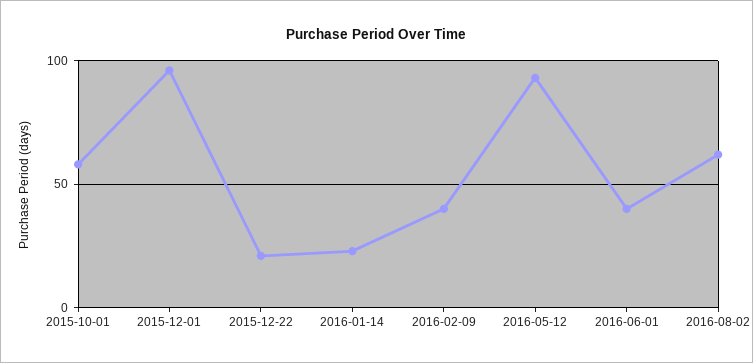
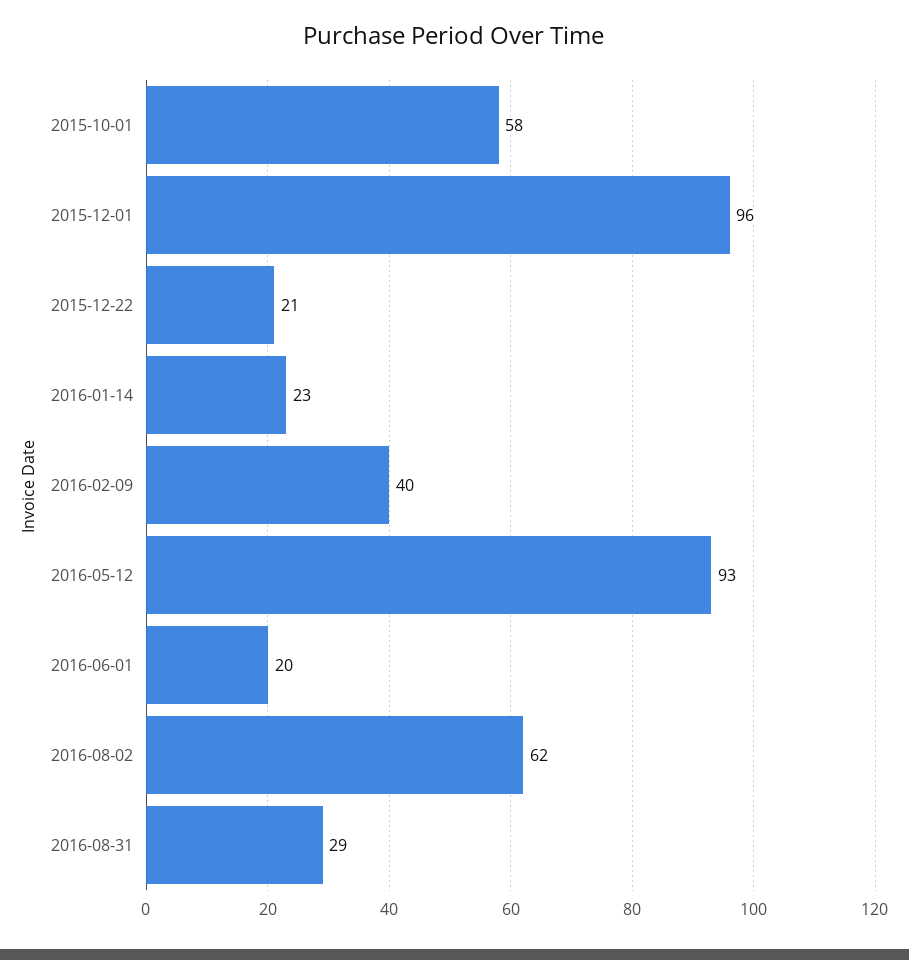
2016-06-01: 40 -> 20
2016-08-31: none -> 29

